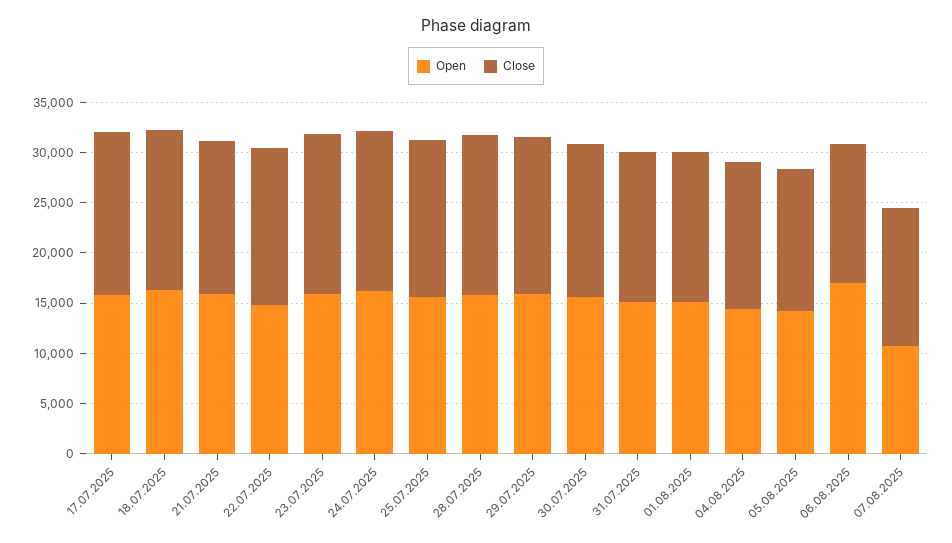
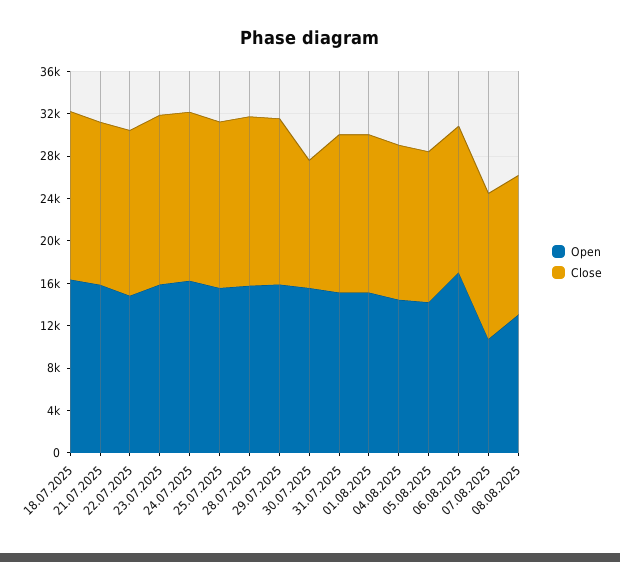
Open, 17.07.2025: 16000 -> none
Close, 17.07.2025: 16000 -> none
Close, 30.07.2025: 15000 -> 12000
Open, 08.08.2025: none -> 13000
Close, 08.08.2025: none -> 13000

